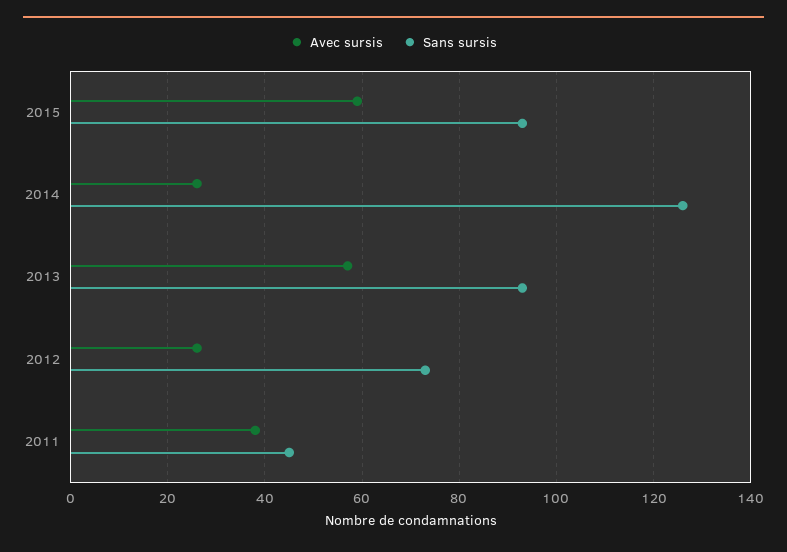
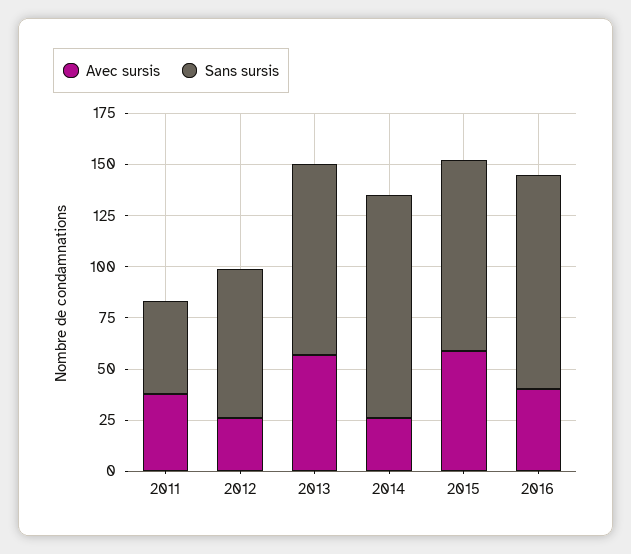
Sans sursis, 2014: 125 -> 110
Avec sursis, 2016: none -> 40
Sans sursis, 2016: none -> 105

